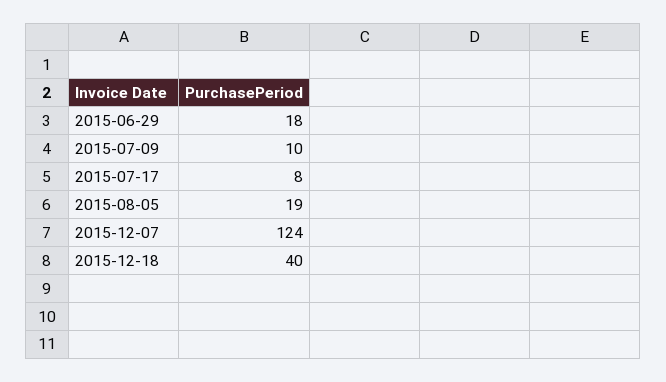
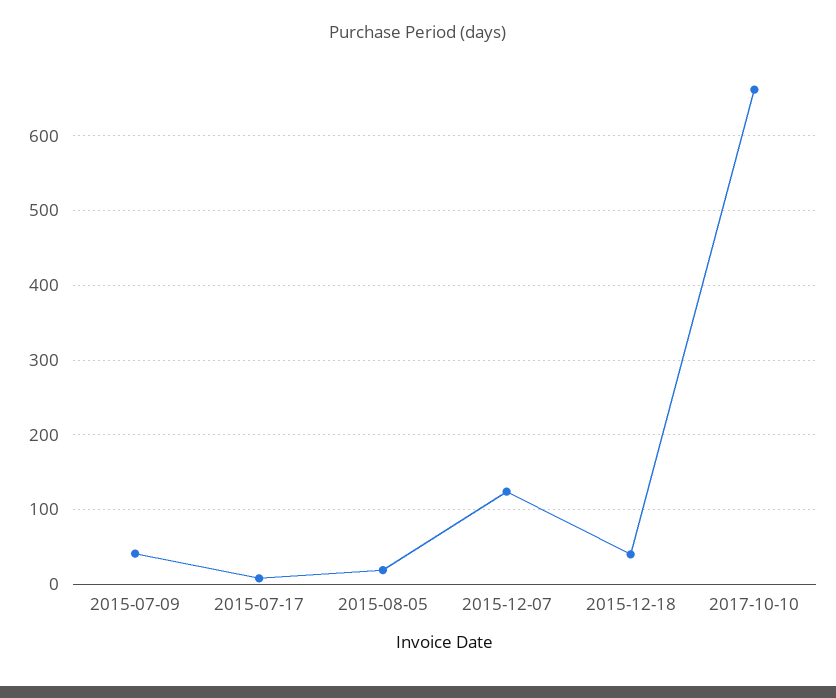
2015-06-29: 18 -> none
2015-07-09: 10 -> 40
2017-10-10: none -> 660

